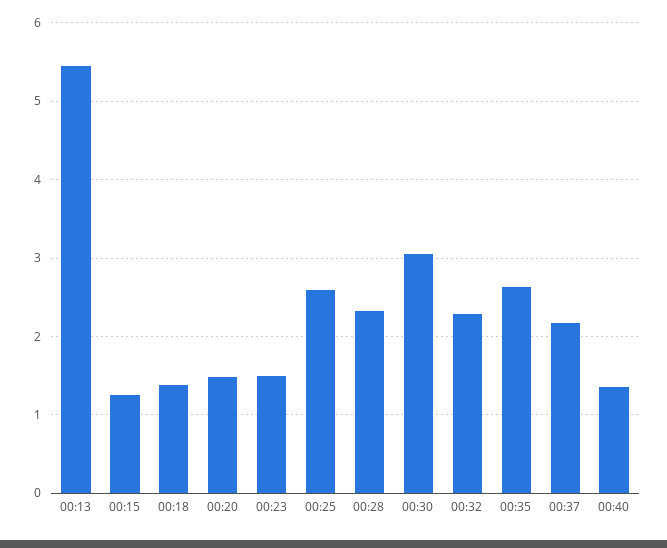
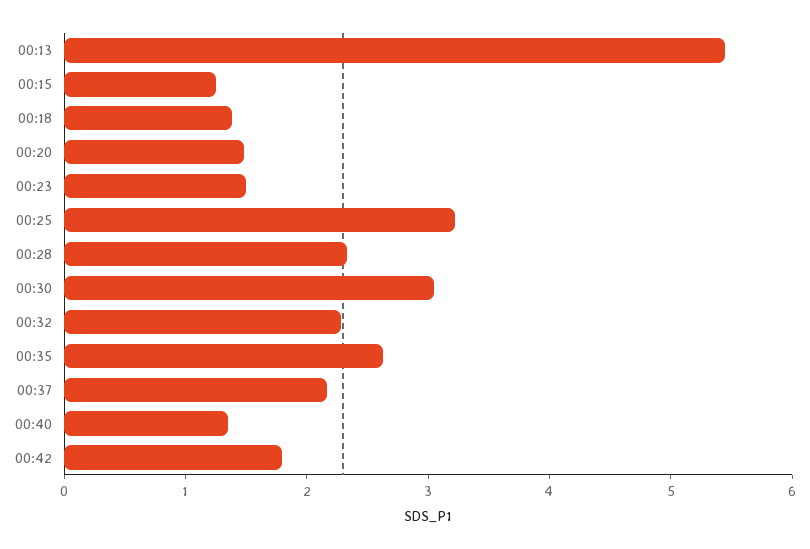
00:25: 2.6 -> 3.2
00:42: none -> 1.8

